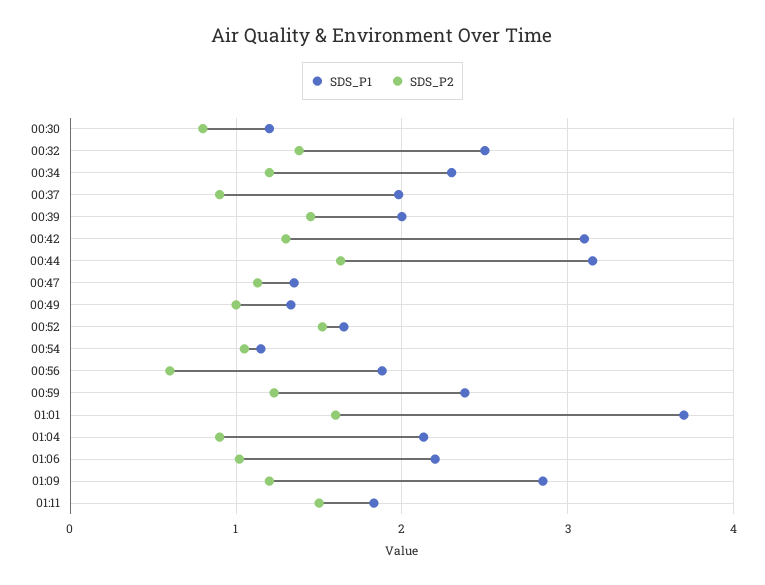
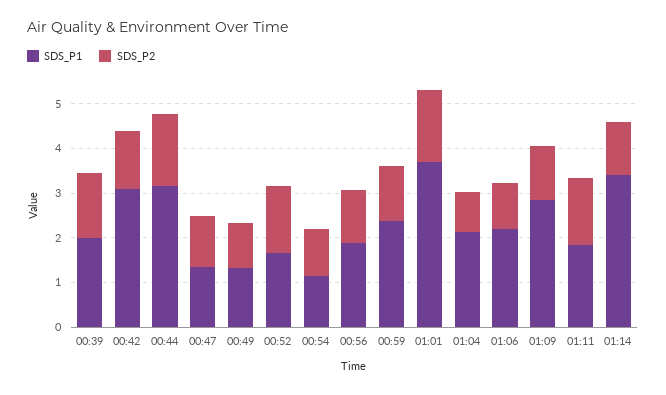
SDS_P1, 00:30: 1.2 -> none
SDS_P2, 00:30: 0.8 -> none
SDS_P1, 00:32: 2.5 -> none
SDS_P2, 00:32: 1.4 -> none
SDS_P1, 00:34: 2.3 -> none
SDS_P2, 00:34: 1.2 -> none
SDS_P1, 00:37: 2 -> none
SDS_P2, 00:37: 0.9 -> none
SDS_P2, 00:56: 0.6 -> 1.2
SDS_P1, 01:14: none -> 3.4
SDS_P2, 01:14: none -> 1.2

